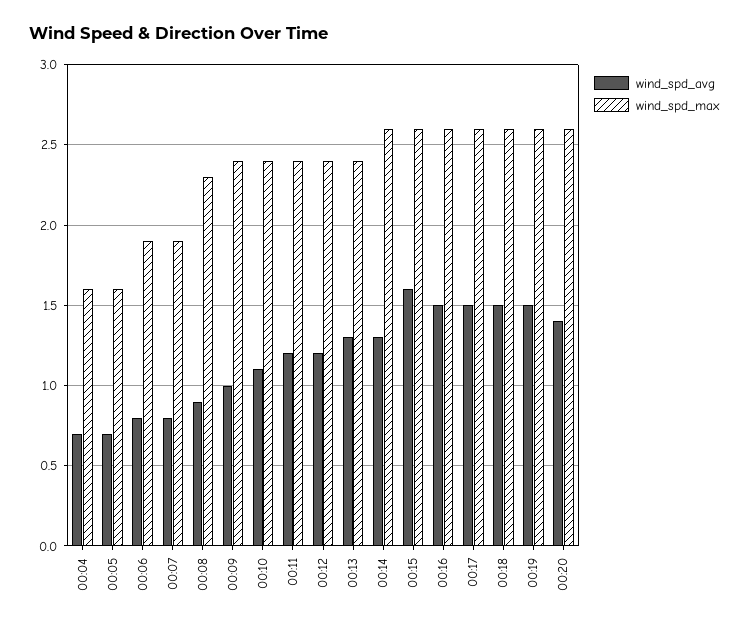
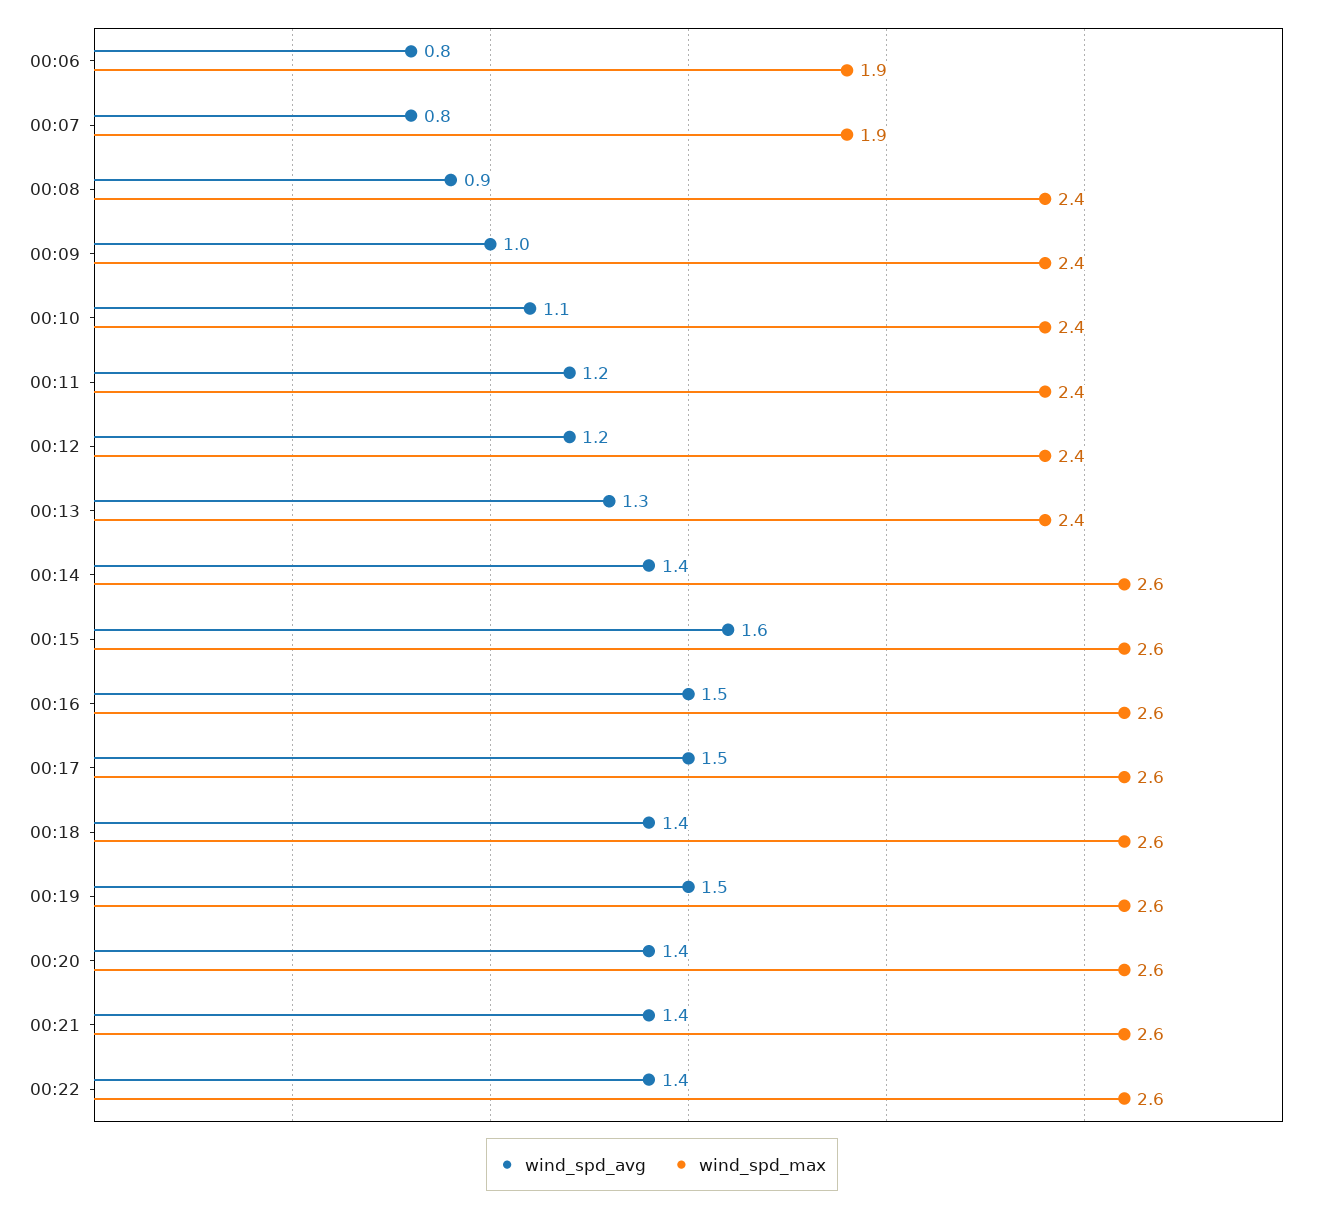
wind_spd_avg, 00:04: 0.7 -> none
wind_spd_max, 00:04: 1.6 -> none
wind_spd_avg, 00:05: 0.7 -> none
wind_spd_max, 00:05: 1.6 -> none
wind_spd_max, 00:08: 2.3 -> 2.4
wind_spd_avg, 00:14: 1.3 -> 1.4
wind_spd_avg, 00:18: 1.5 -> 1.4
wind_spd_avg, 00:21: none -> 1.4
wind_spd_max, 00:21: none -> 2.6
wind_spd_avg, 00:22: none -> 1.4
wind_spd_max, 00:22: none -> 2.6

